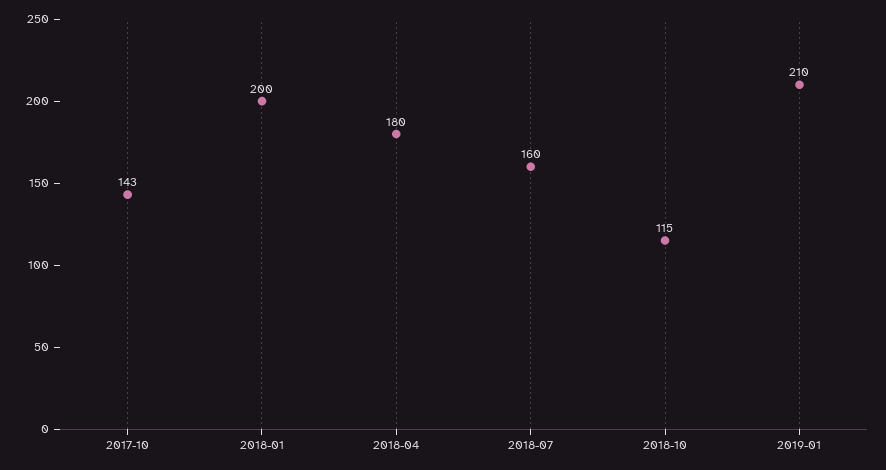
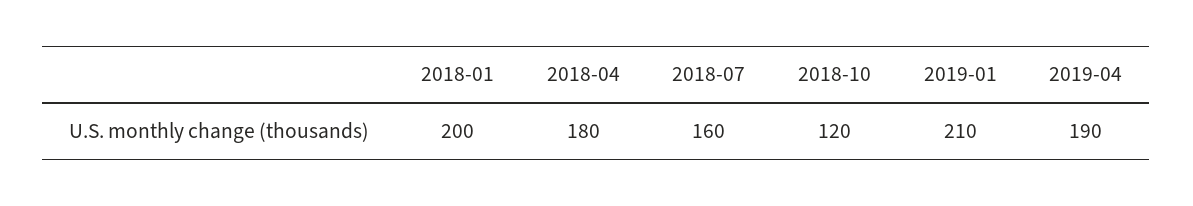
2017-10: 143 -> none
2018-10: 115 -> 120
2019-04: none -> 190

